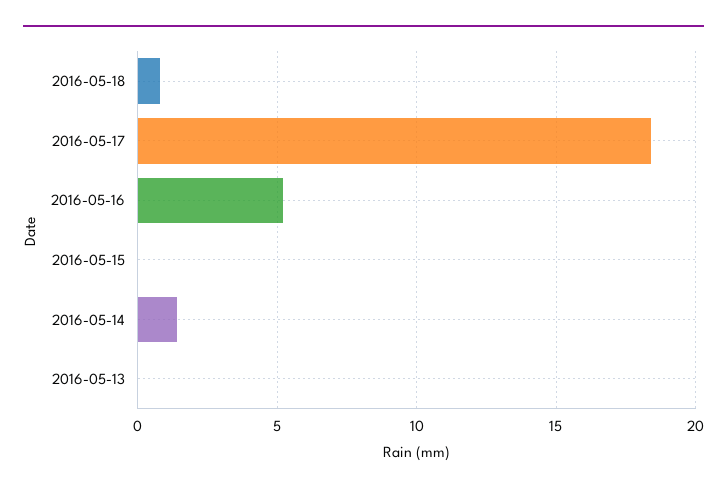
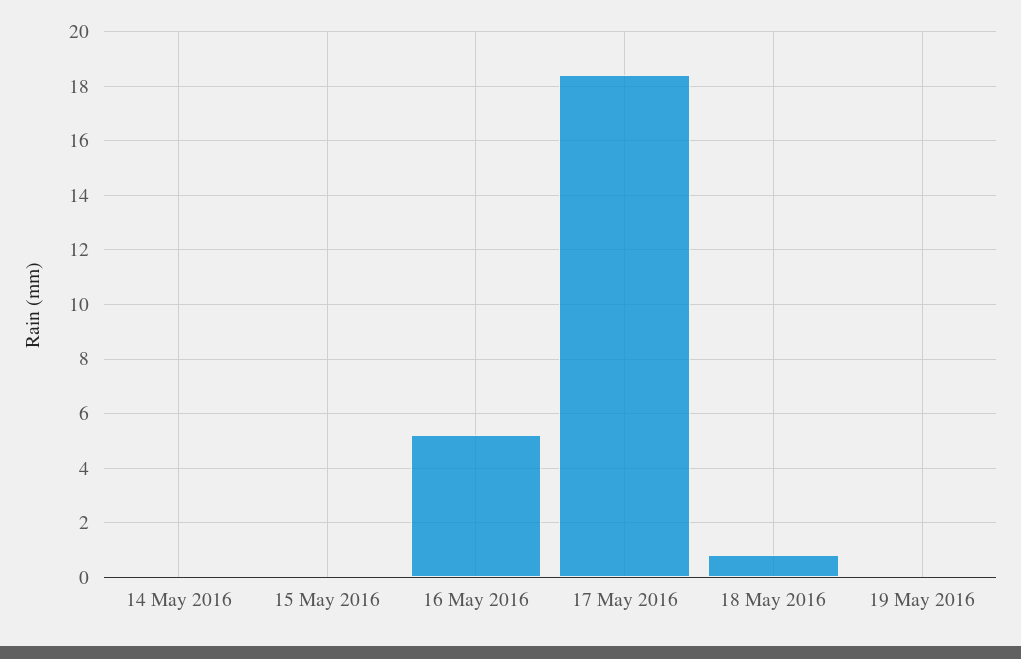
2016-05-14: 1.5 -> 0
2016-05-13: 0 -> none
19 May 2016: none -> 0

